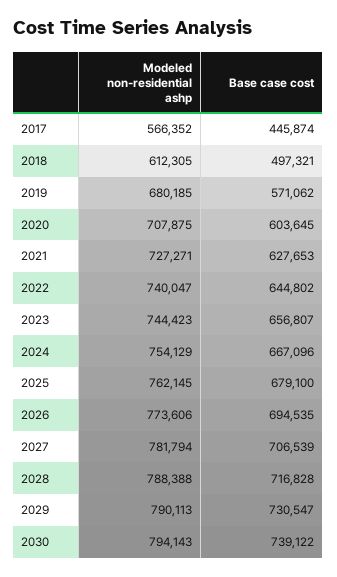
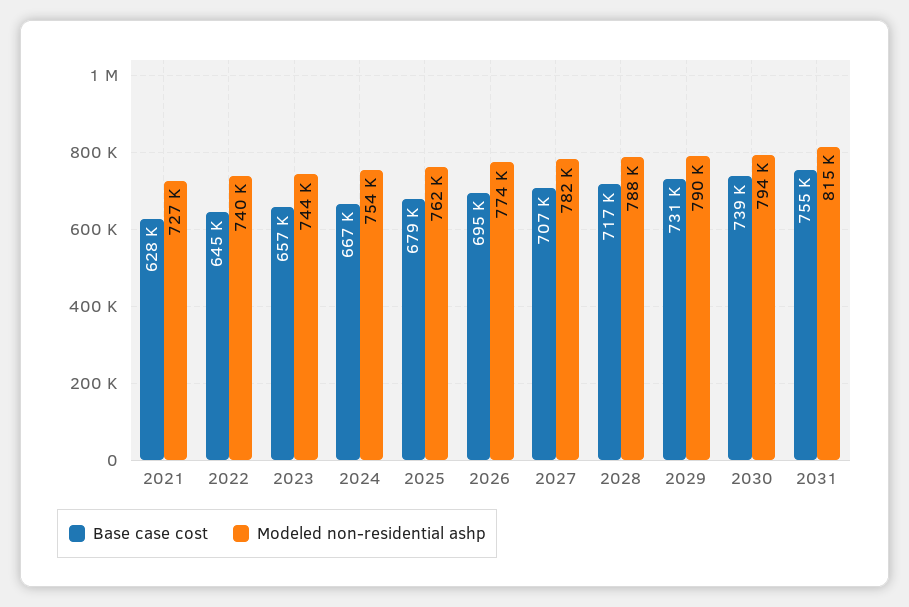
Modeled non-residential ashp, 2017: 566352 -> none
Base case cost, 2017: 445874 -> none
Modeled non-residential ashp, 2018: 612305 -> none
Base case cost, 2018: 497321 -> none
Modeled non-residential ashp, 2019: 680185 -> none
Base case cost, 2019: 571062 -> none
Modeled non-residential ashp, 2020: 707875 -> none
Base case cost, 2020: 603645 -> none
Base case cost, 2031: none -> 755000
Modeled non-residential ashp, 2031: none -> 815000

